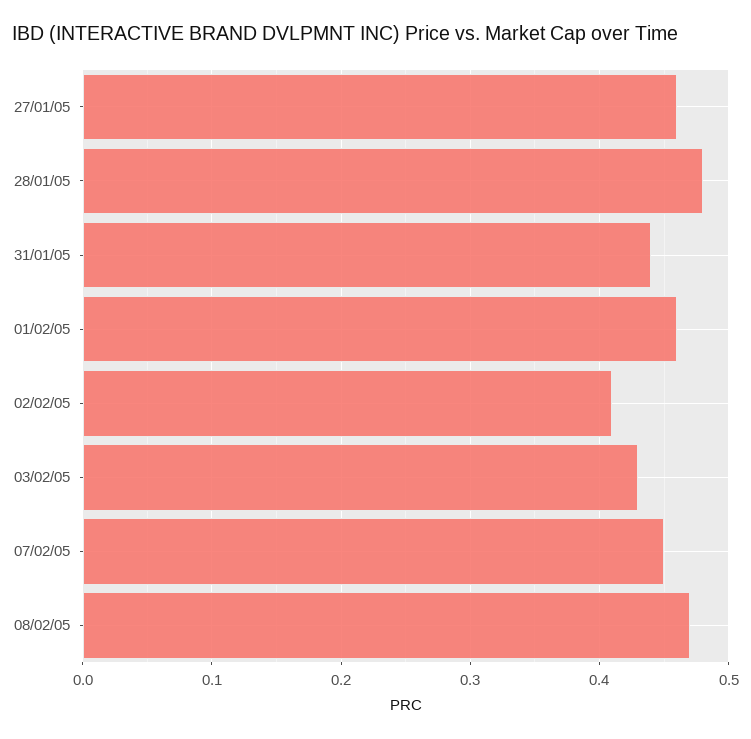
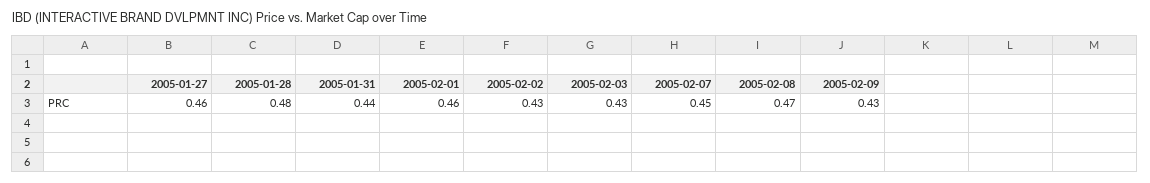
02/02/05: 0.41 -> 0.43
2005-02-09: none -> 0.43

